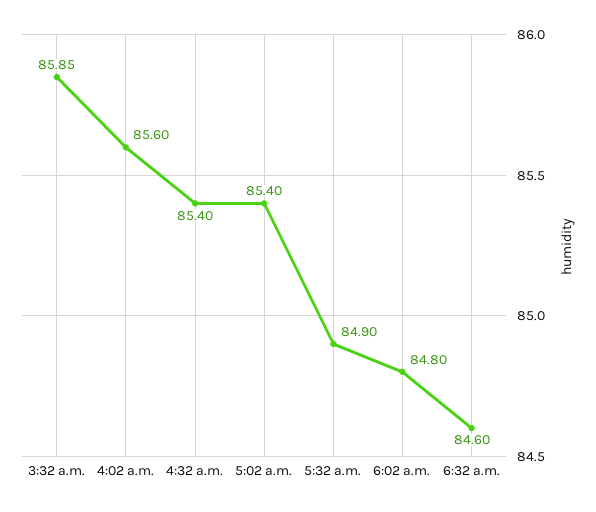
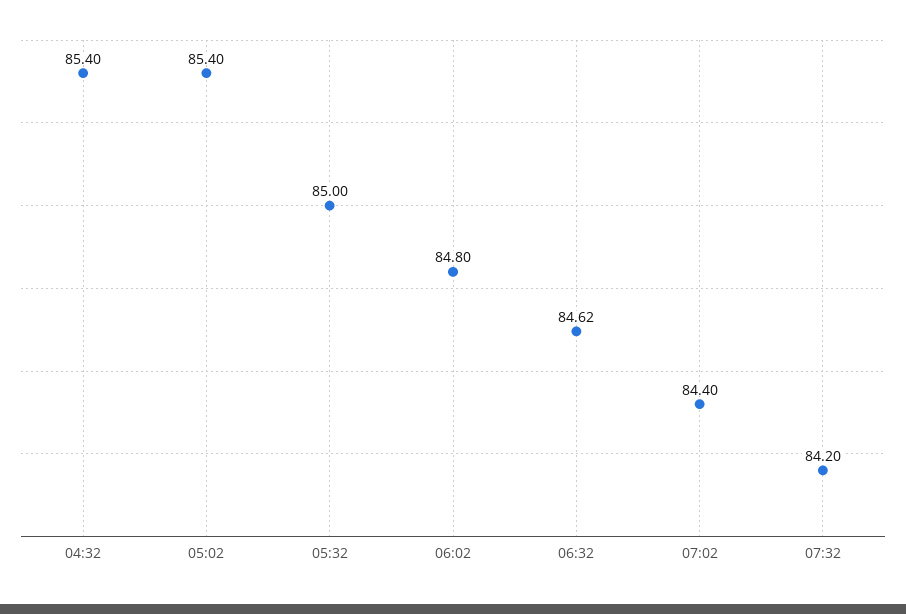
3:32 a.m.: 85.85 -> none
4:02 a.m.: 85.6 -> none
5:32 a.m.: 84.9 -> 85
6:32 a.m.: 84.6 -> 84.62
07:02: none -> 84.4
07:32: none -> 84.2

